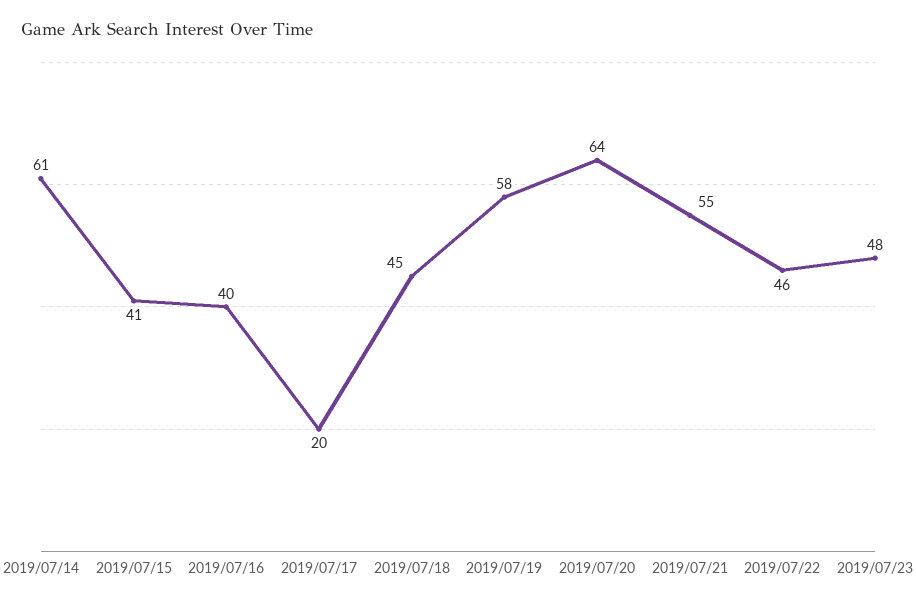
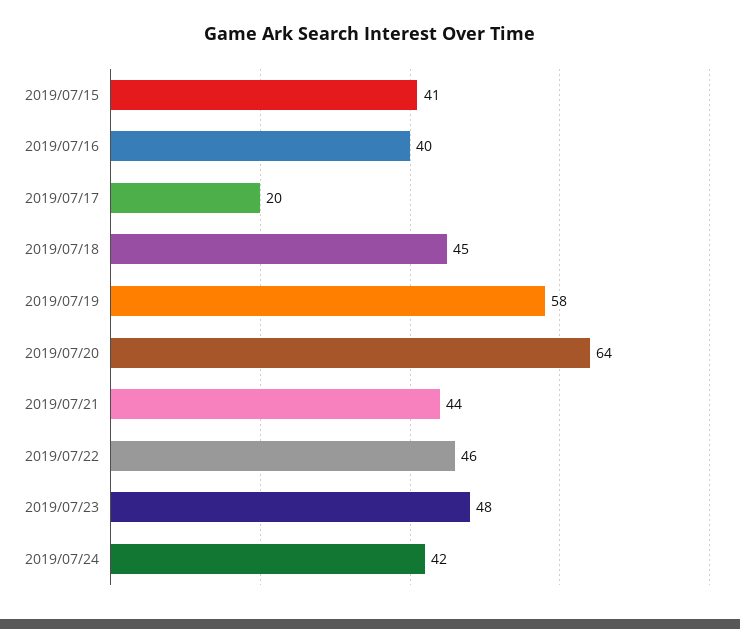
2019/07/14: 61 -> none
2019/07/21: 55 -> 44
2019/07/24: none -> 42

